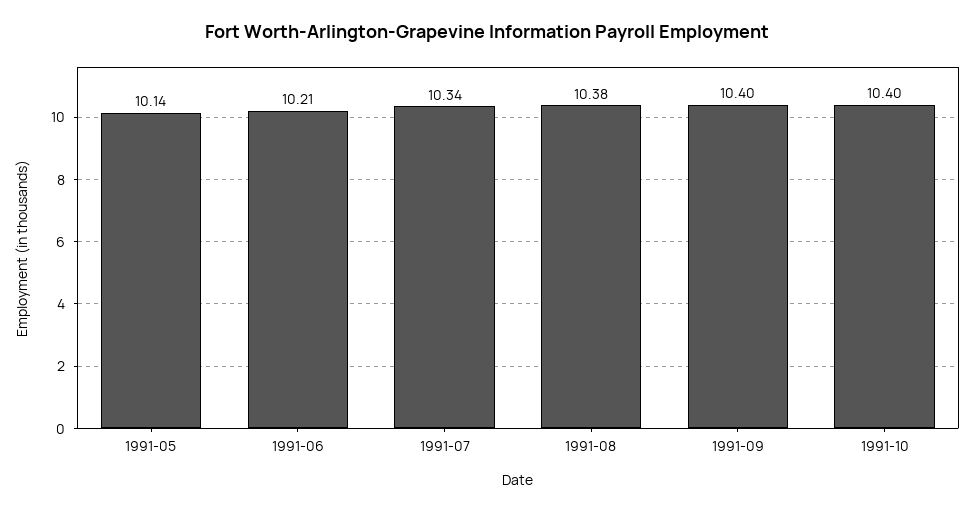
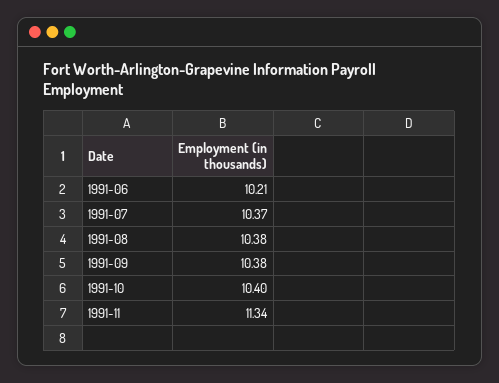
1991-05: 10.14 -> none
1991-07: 10.34 -> 10.37
1991-09: 10.4 -> 10.38
1991-11: none -> 11.34

